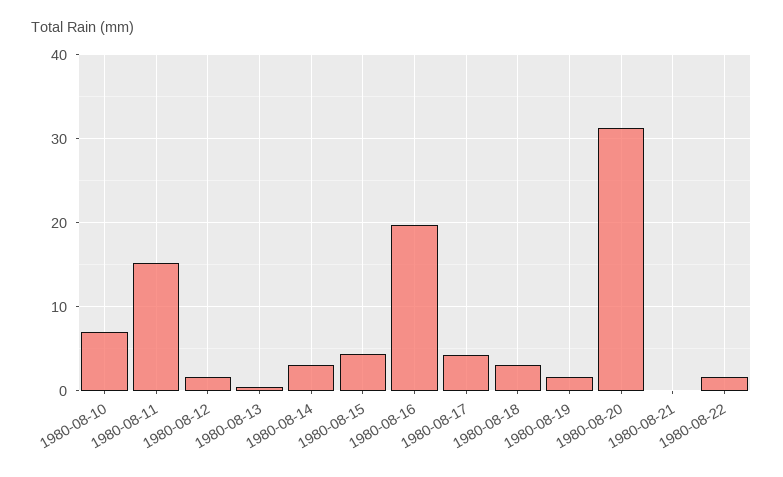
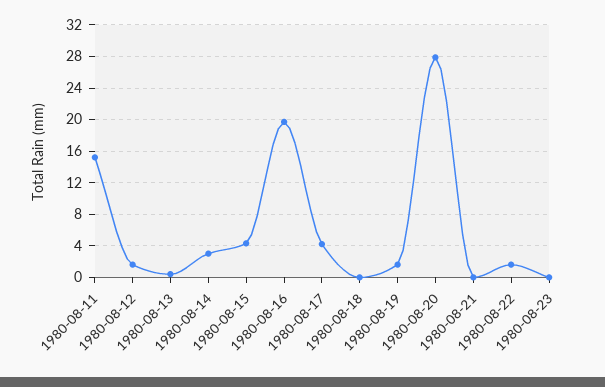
1980-08-10: 7 -> none
1980-08-18: 3 -> 0
1980-08-20: 31 -> 28
1980-08-23: none -> 0

